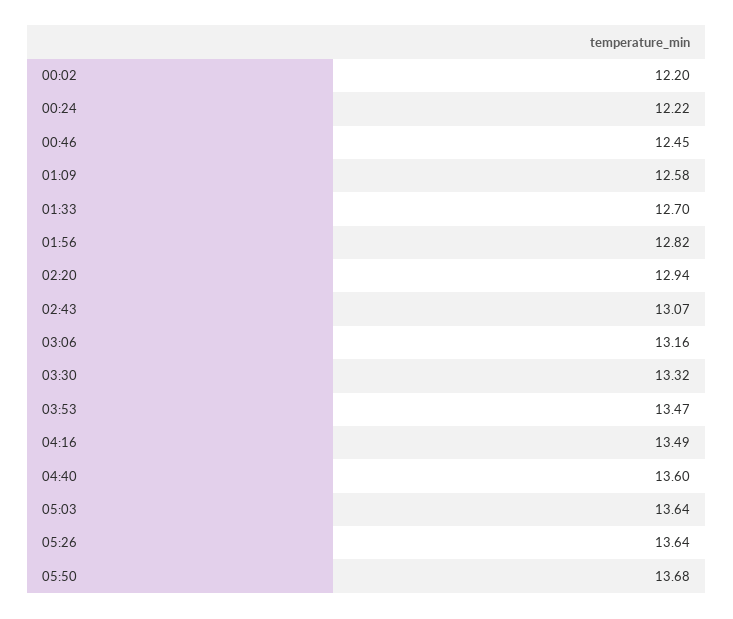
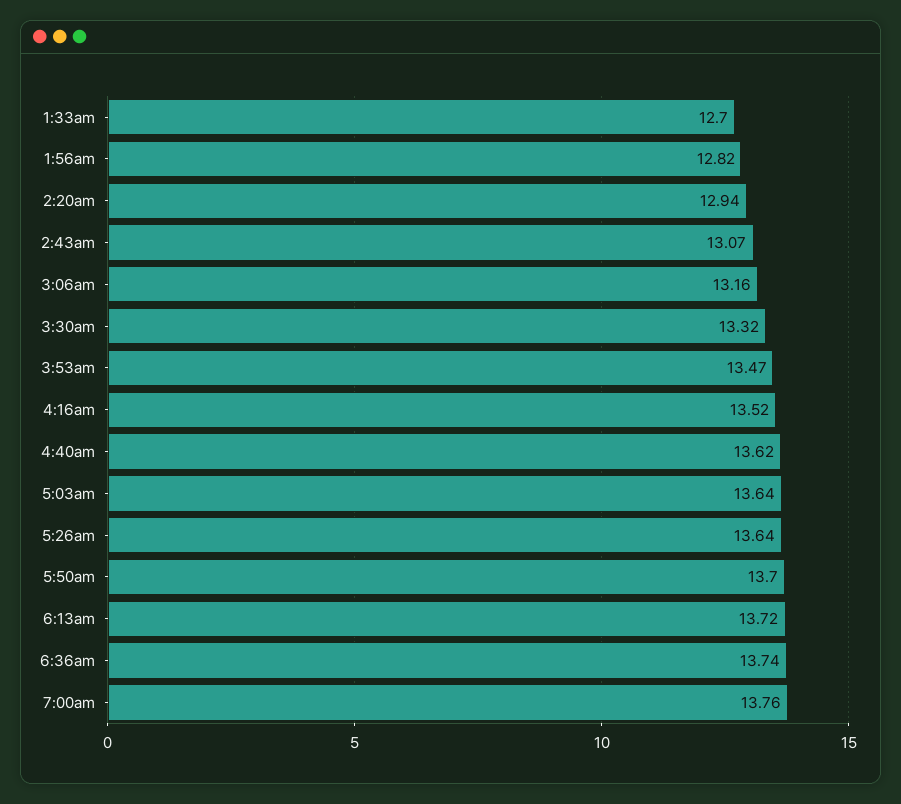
00:02: 12.2 -> none
00:24: 12.22 -> none
00:46: 12.45 -> none
01:09: 12.58 -> none
04:16: 13.49 -> 13.52
04:40: 13.6 -> 13.62
05:50: 13.68 -> 13.7
6:13am: none -> 13.72
6:36am: none -> 13.74
7:00am: none -> 13.76

